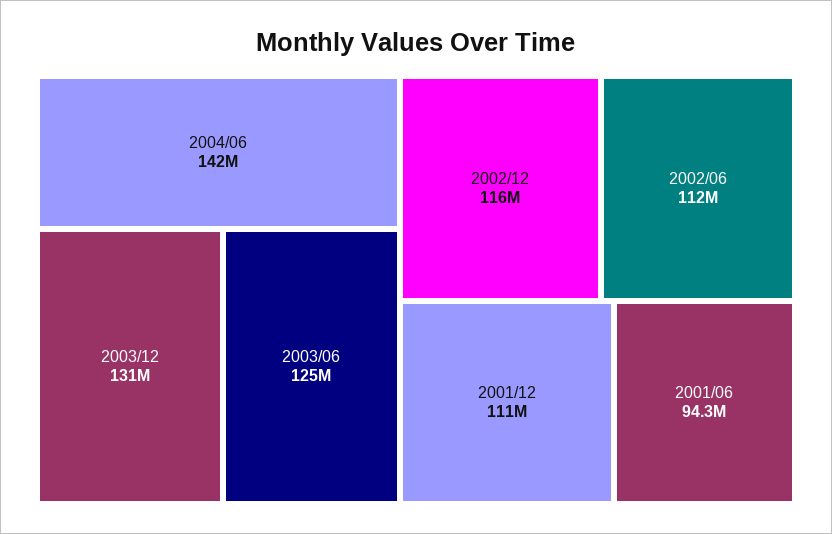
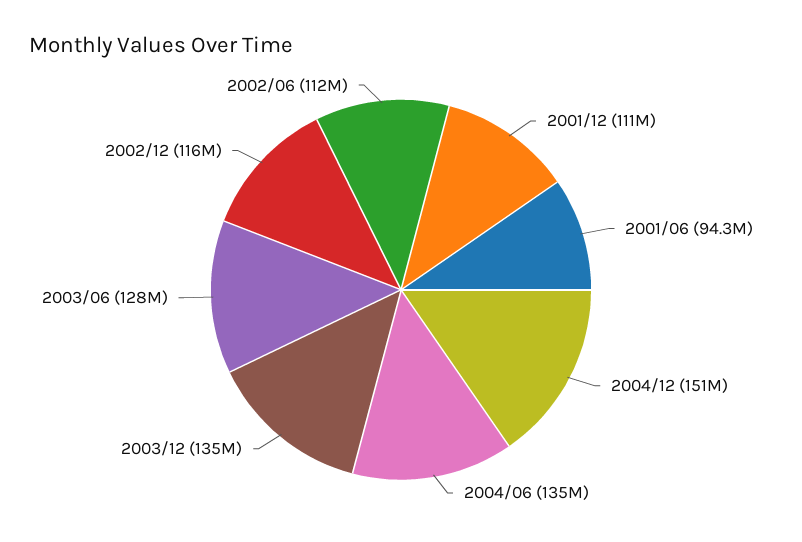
2004/06: 142000000 -> 135000000
2003/12: 131000000 -> 135000000
2003/06: 125000000 -> 128000000
2004/12: none -> 151000000

